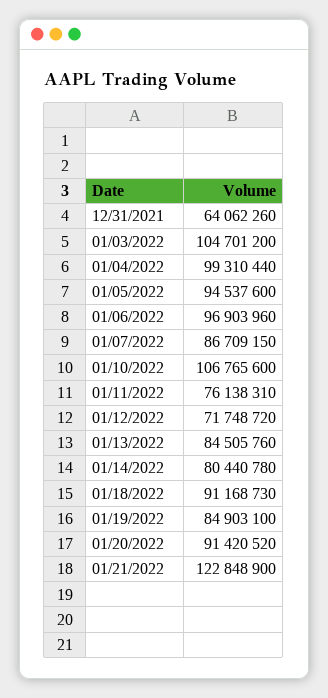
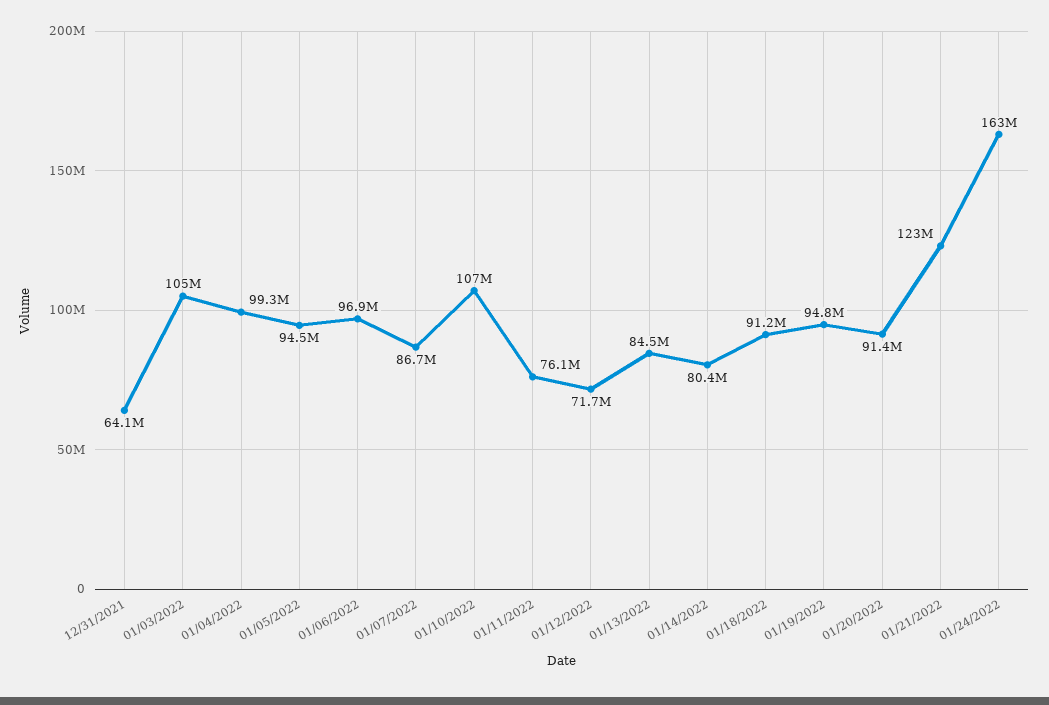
01/19/2022: 84903100 -> 94800000
01/24/2022: none -> 163000000

